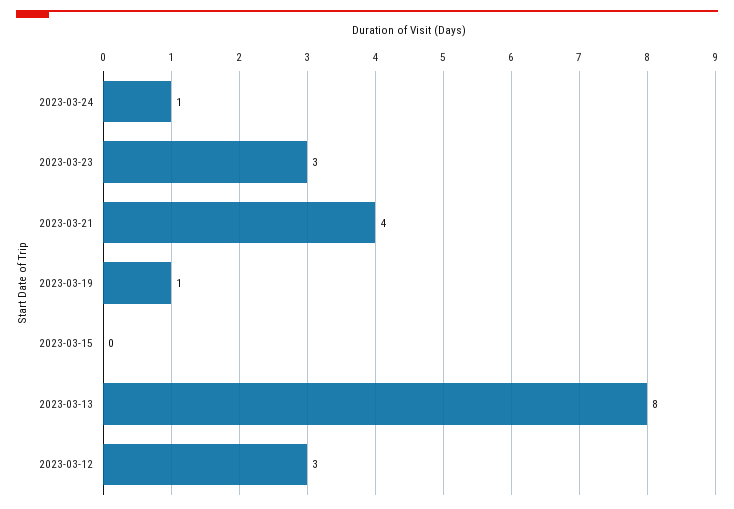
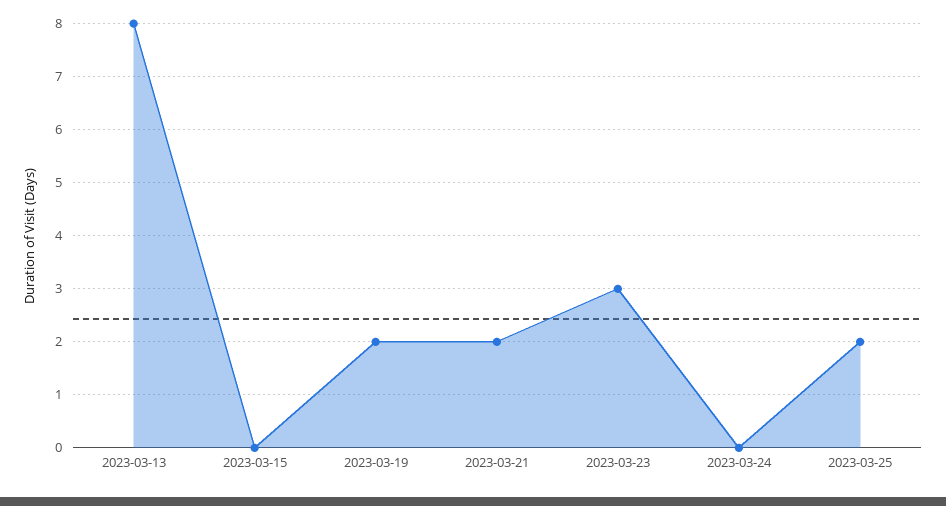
2023-03-24: 1 -> 0
2023-03-21: 4 -> 2
2023-03-19: 1 -> 2
2023-03-12: 3 -> none
2023-03-25: none -> 2

